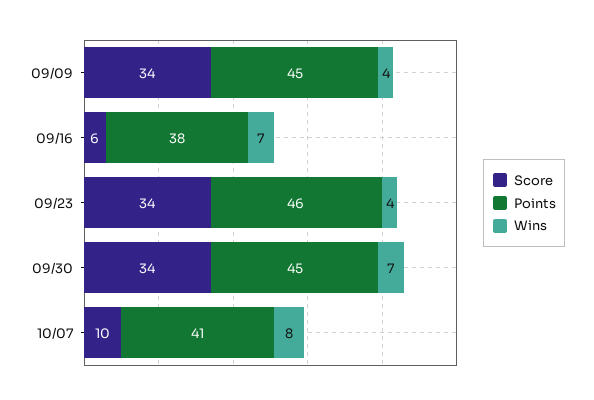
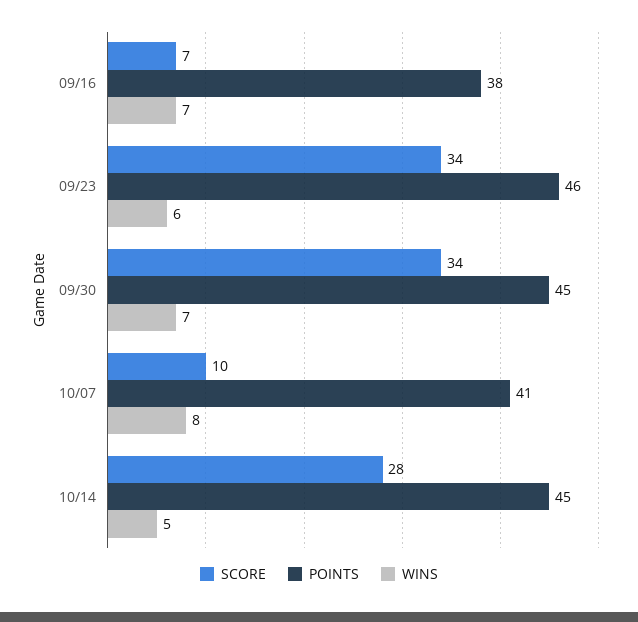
Score, 09/09: 34 -> none
Points, 09/09: 45 -> none
Wins, 09/09: 4 -> none
Score, 09/16: 6 -> 7
Wins, 09/23: 4 -> 6
Score, 10/14: none -> 28
Points, 10/14: none -> 45
Wins, 10/14: none -> 5

